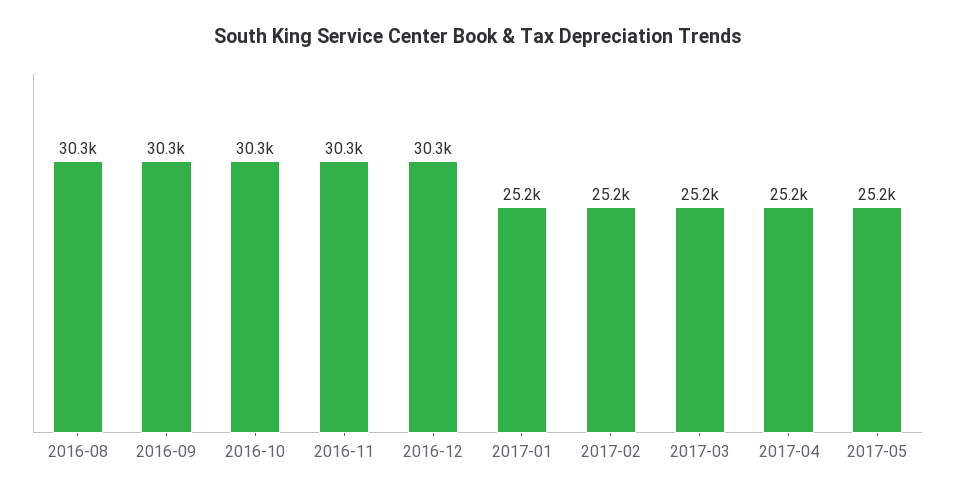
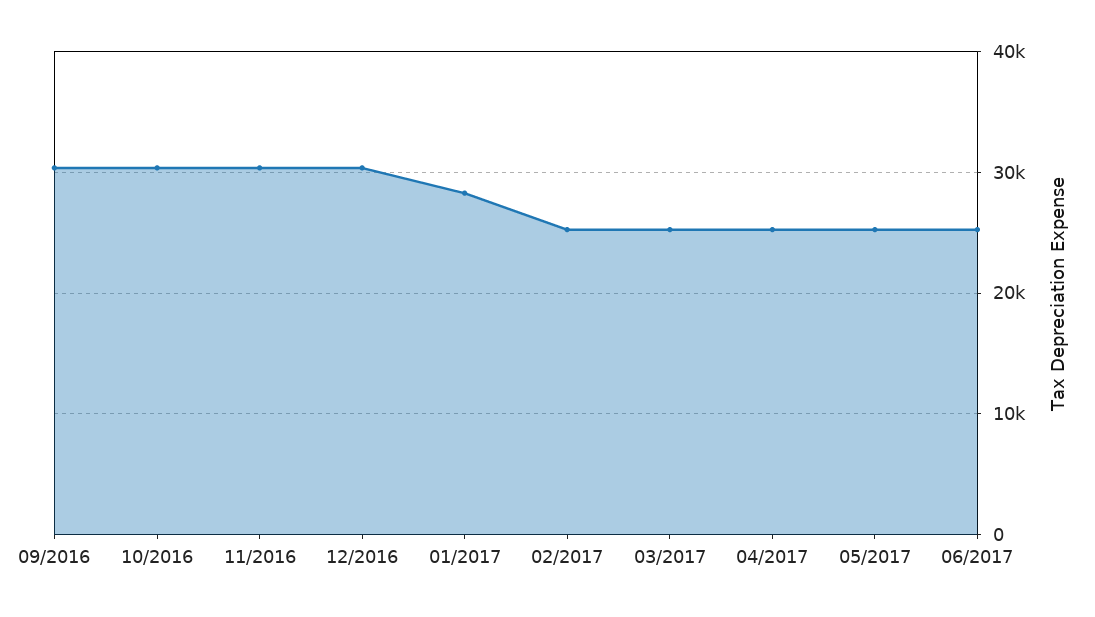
2016-08: 30300 -> none
2017-01: 25200 -> 28000
06/2017: none -> 25000

